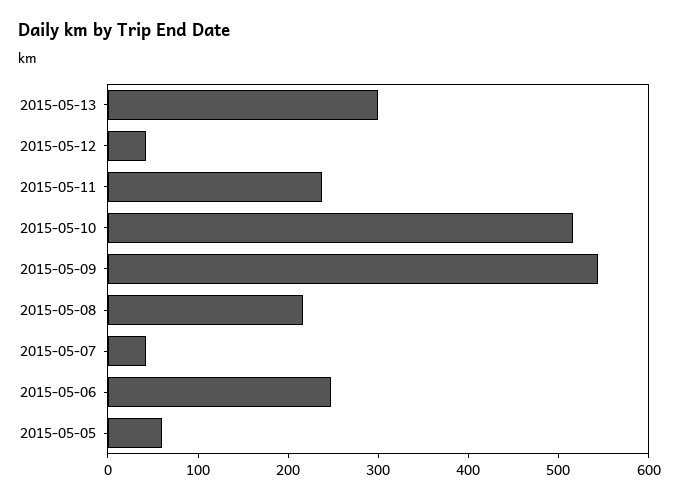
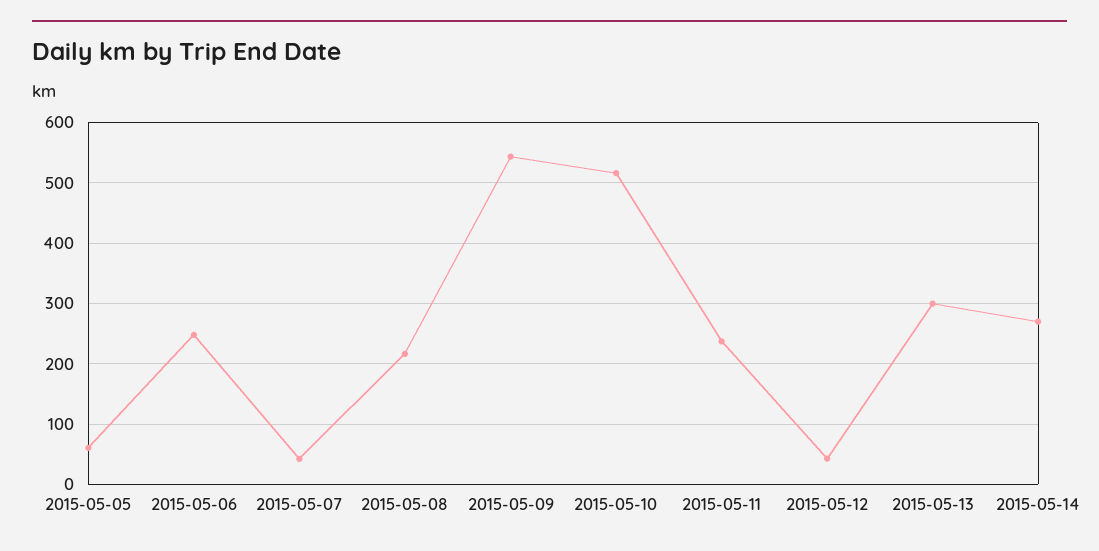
2015-05-14: none -> 270

